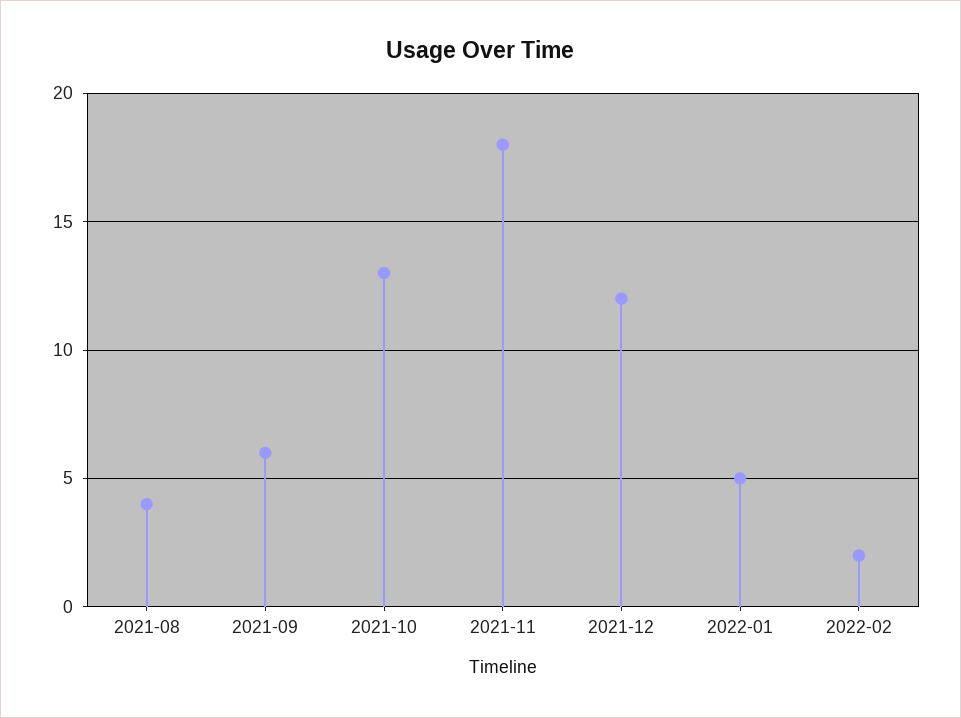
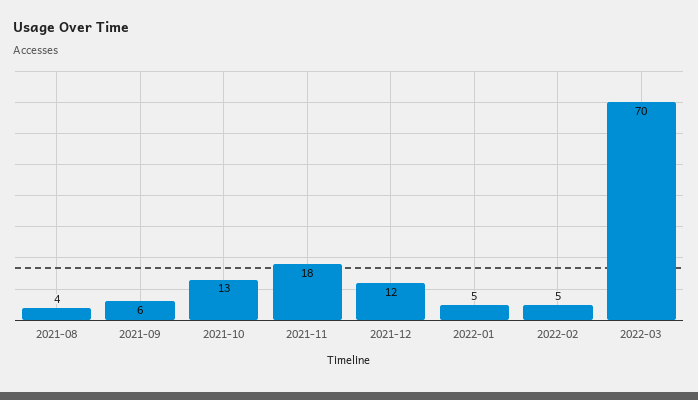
2022-02: 2 -> 5
2022-03: none -> 70

